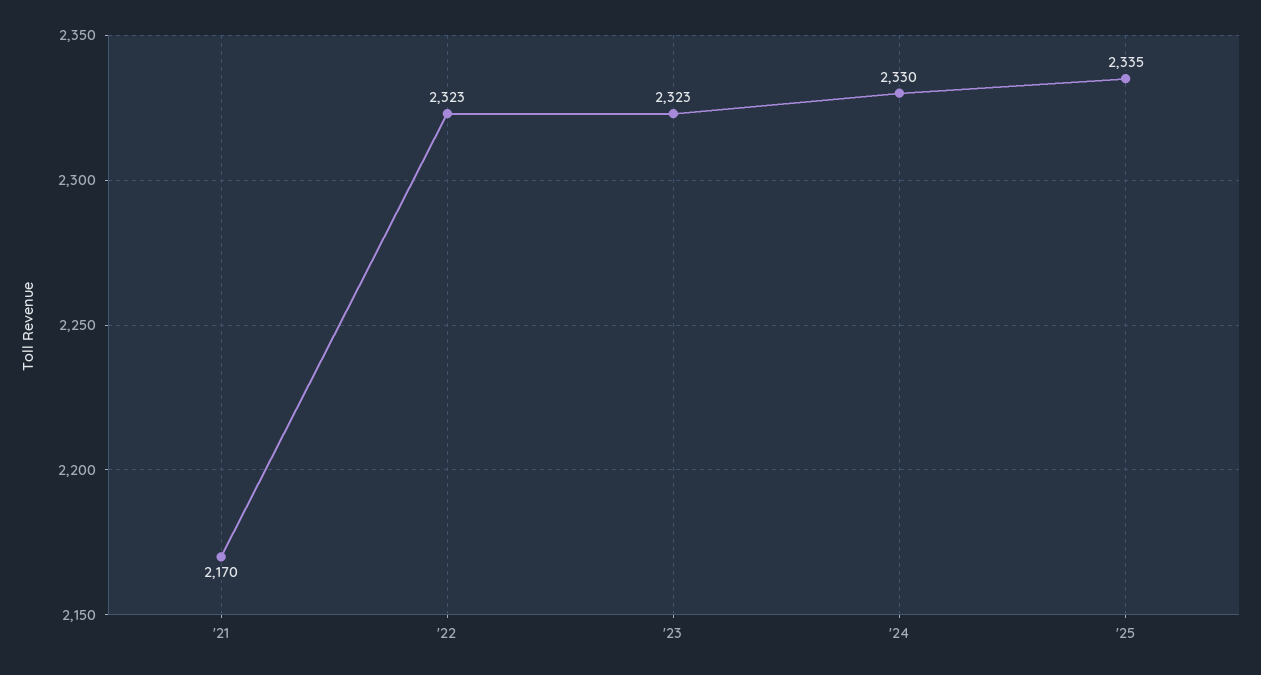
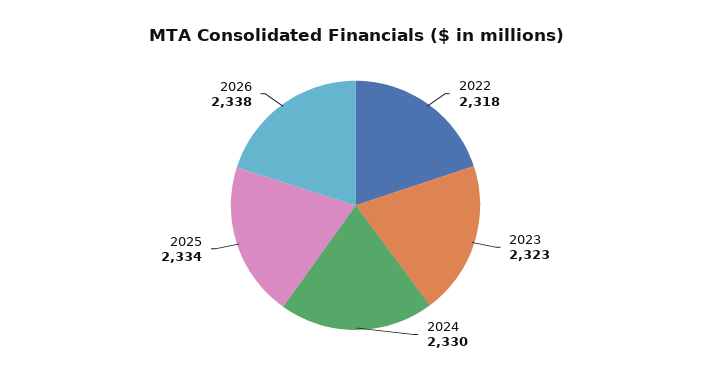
'21: 2170 -> none
'22: 2323 -> 2318
'25: 2335 -> 2334
2026: none -> 2338

